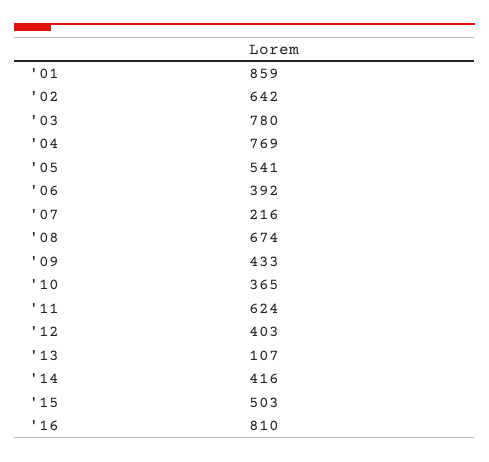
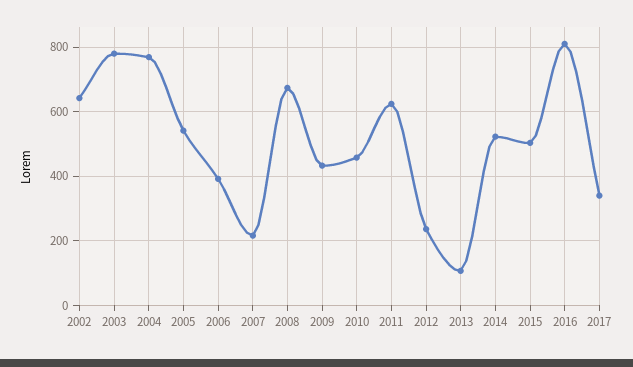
'01: 859 -> none
'10: 365 -> 460
'12: 403 -> 240
'14: 416 -> 520
2017: none -> 340

